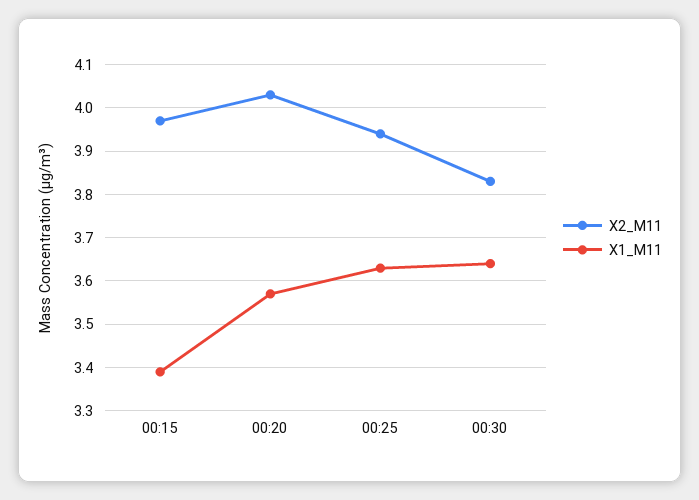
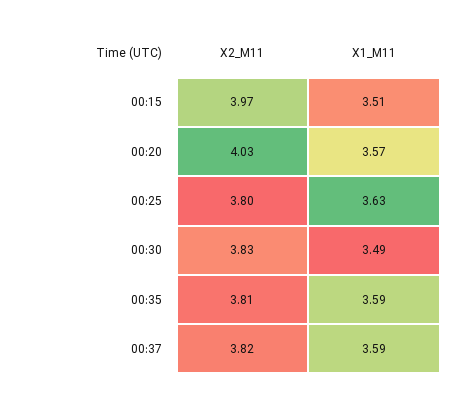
X1_M11, 00:15: 3.4 -> 3.51
X2_M11, 00:25: 3.95 -> 3.8
X1_M11, 00:30: 3.65 -> 3.49
X2_M11, 00:35: none -> 3.81
X1_M11, 00:35: none -> 3.59
X2_M11, 00:37: none -> 3.82
X1_M11, 00:37: none -> 3.59

